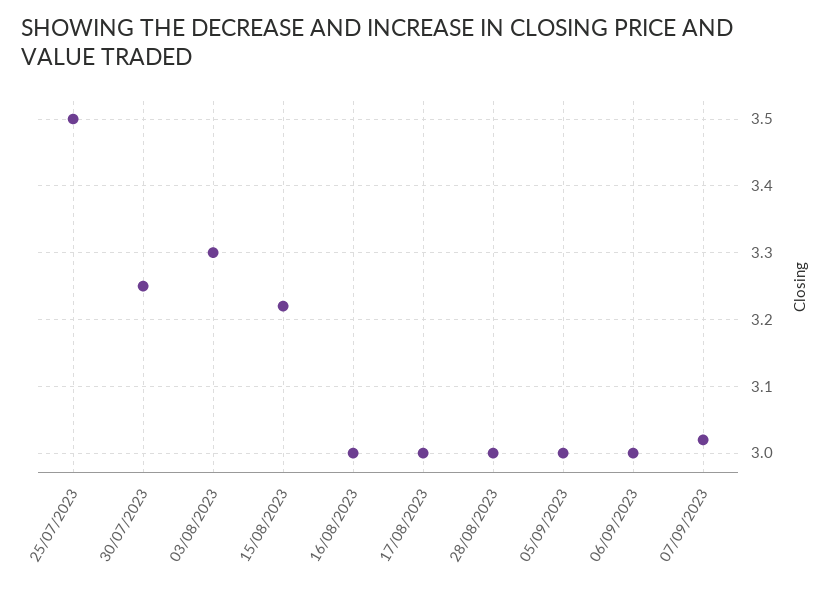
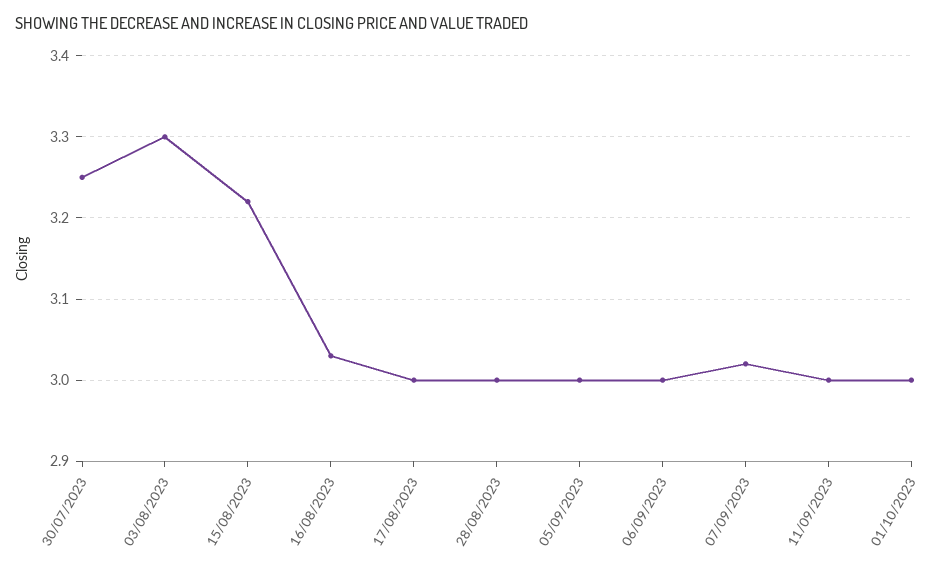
25/07/2023: 3.5 -> none
16/08/2023: 3 -> 3.03
11/09/2023: none -> 3
01/10/2023: none -> 3

